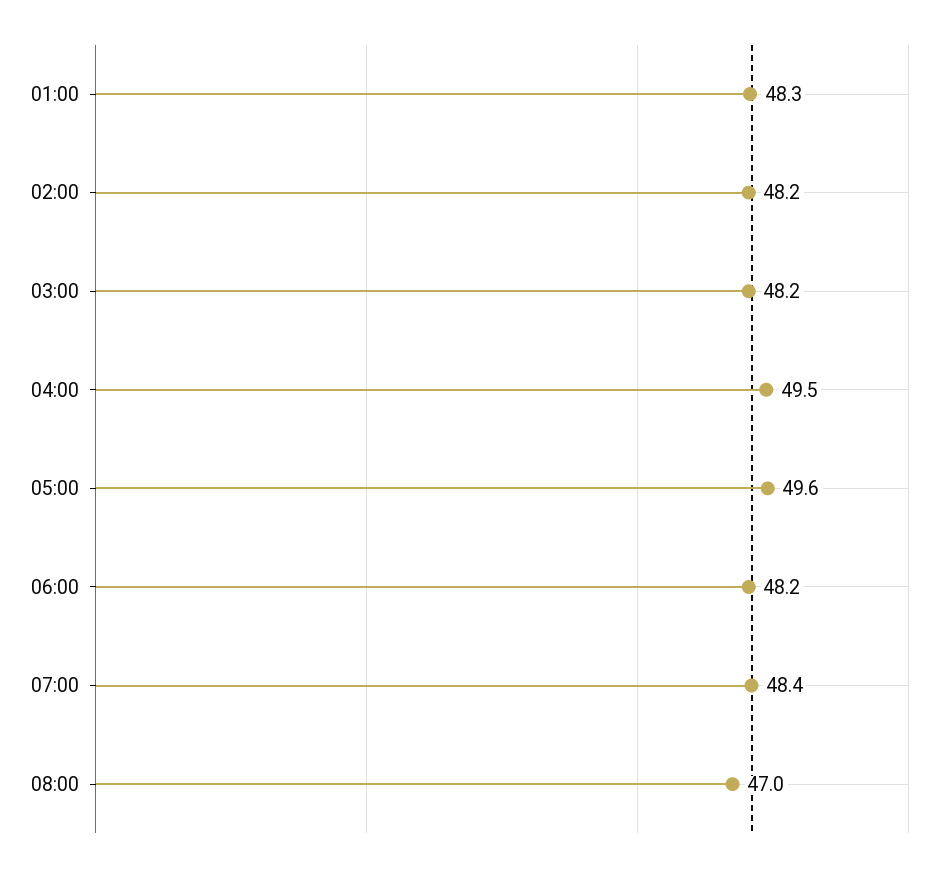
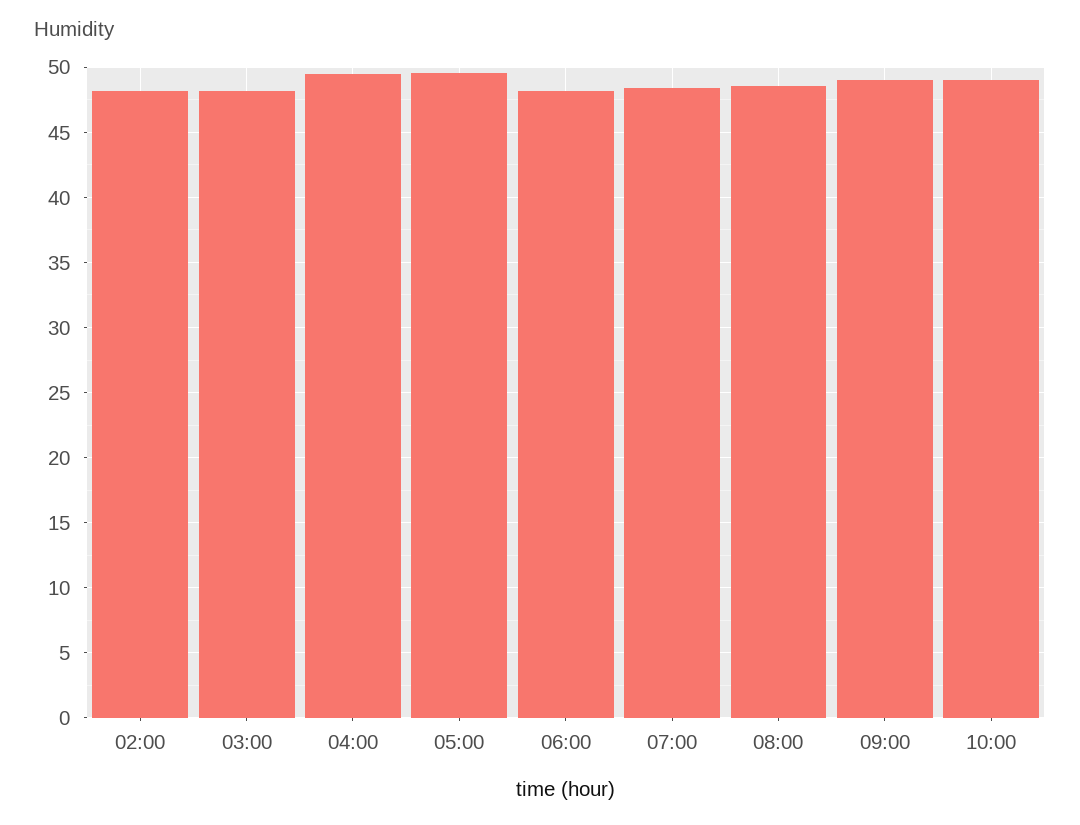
01:00: 48.3 -> none
08:00: 47 -> 48.5
09:00: none -> 49
10:00: none -> 49

